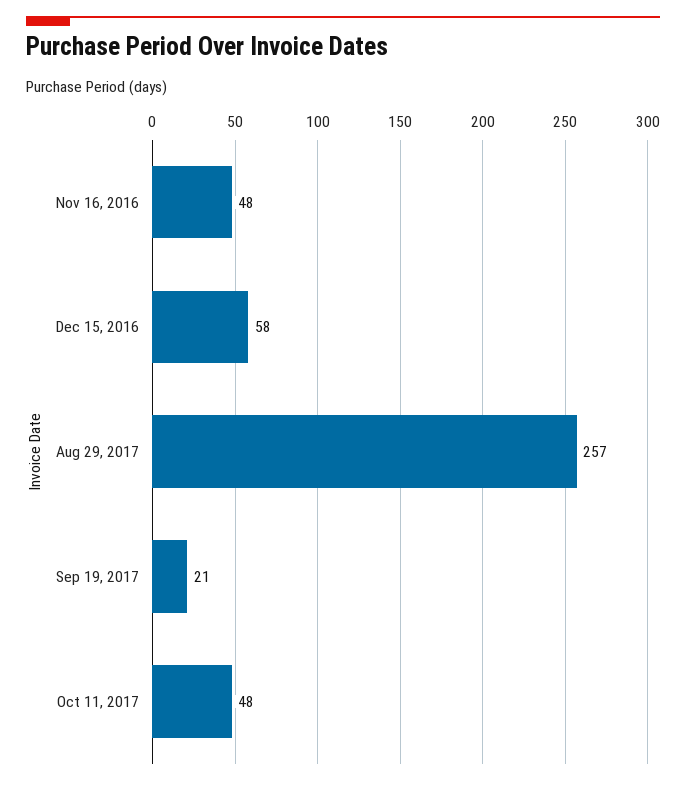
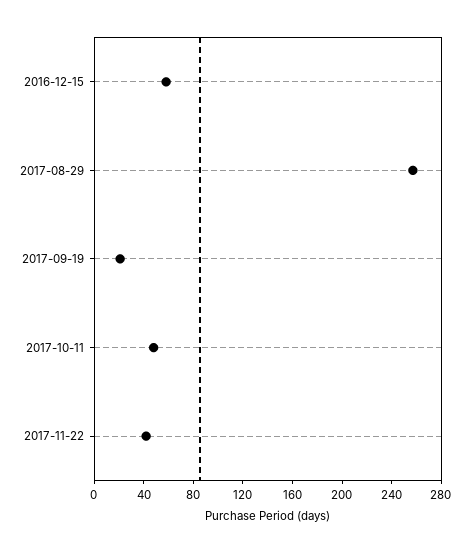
Nov 16, 2016: 48 -> none
2017-11-22: none -> 40

